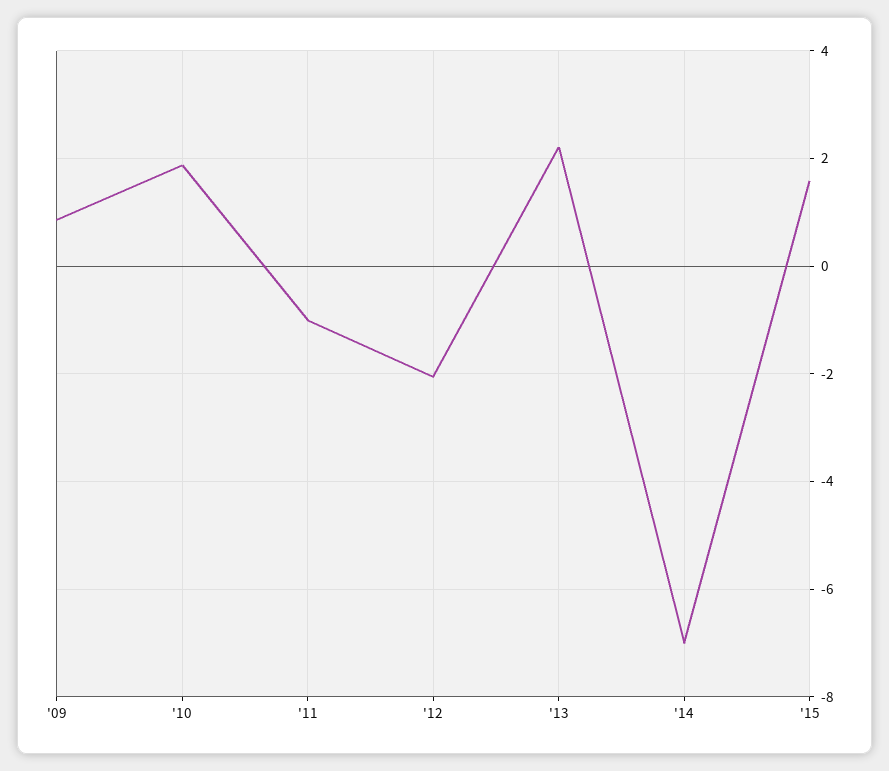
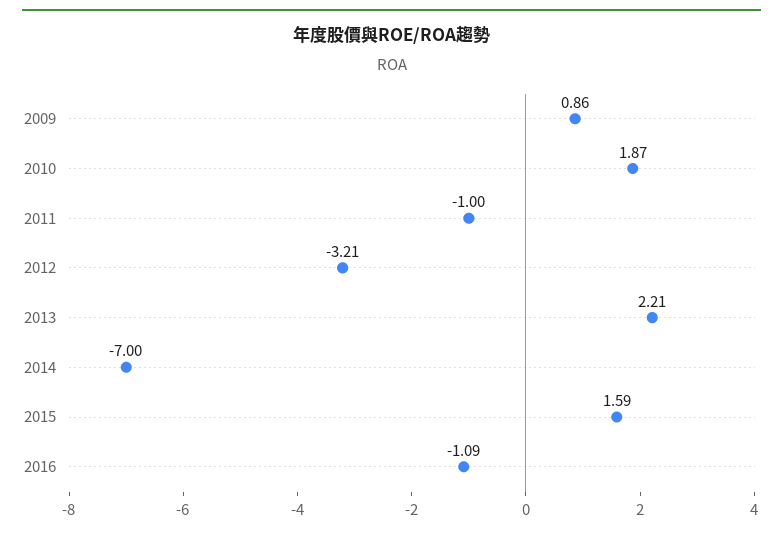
'12: -2 -> -3.21
2016: none -> -1.09

